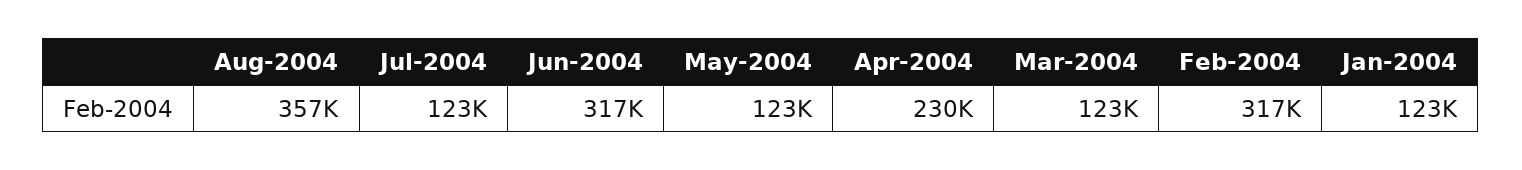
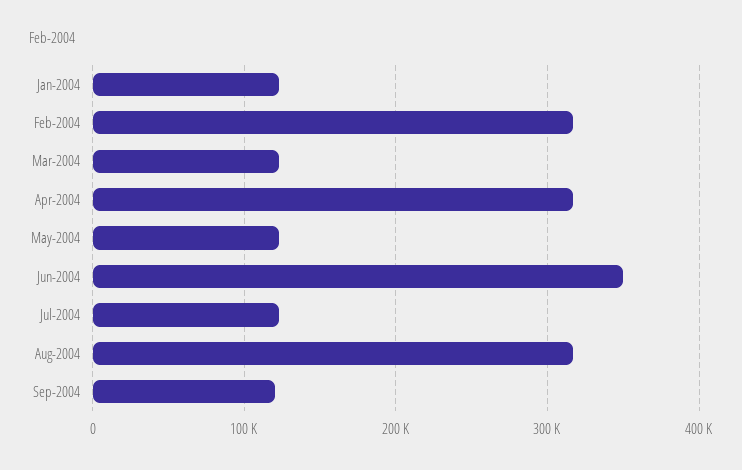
Aug-2004: 357000 -> 320000
Jun-2004: 317000 -> 350000
Apr-2004: 230000 -> 320000
Sep-2004: none -> 120000

